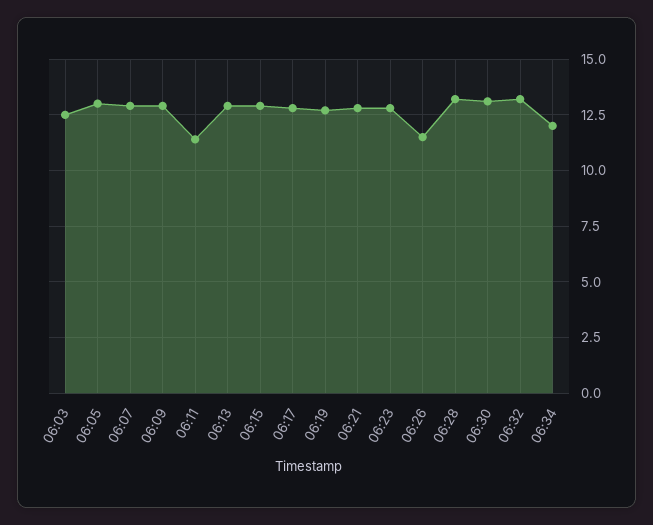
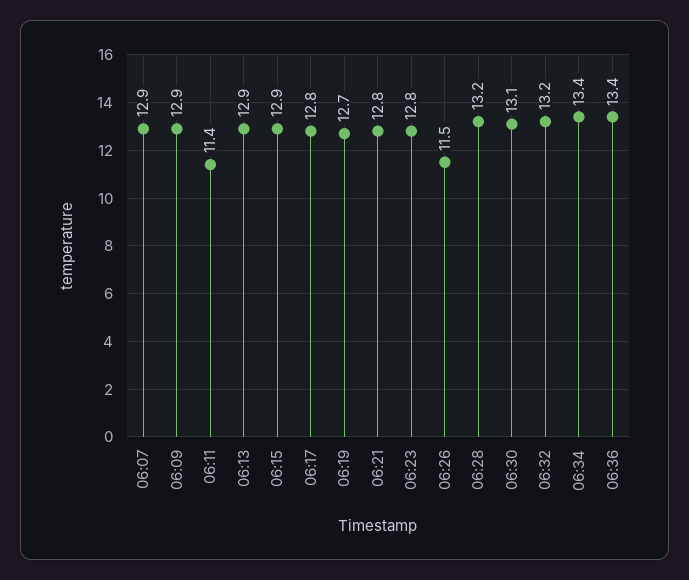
06:03: 12.5 -> none
06:05: 13 -> none
06:34: 12 -> 13.4
06:36: none -> 13.4

